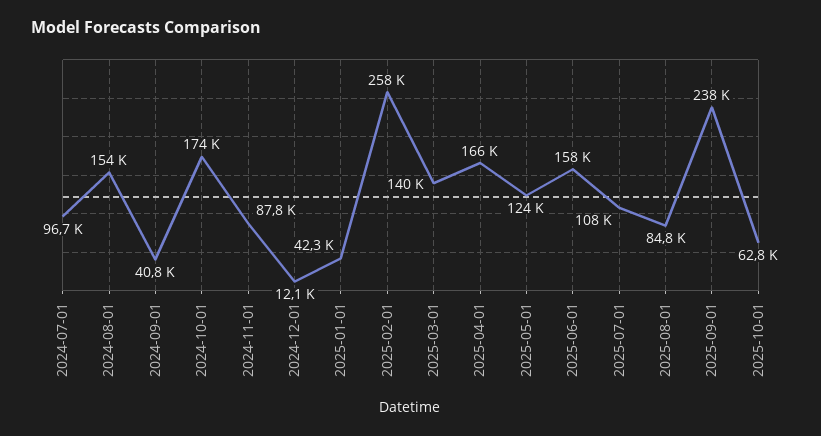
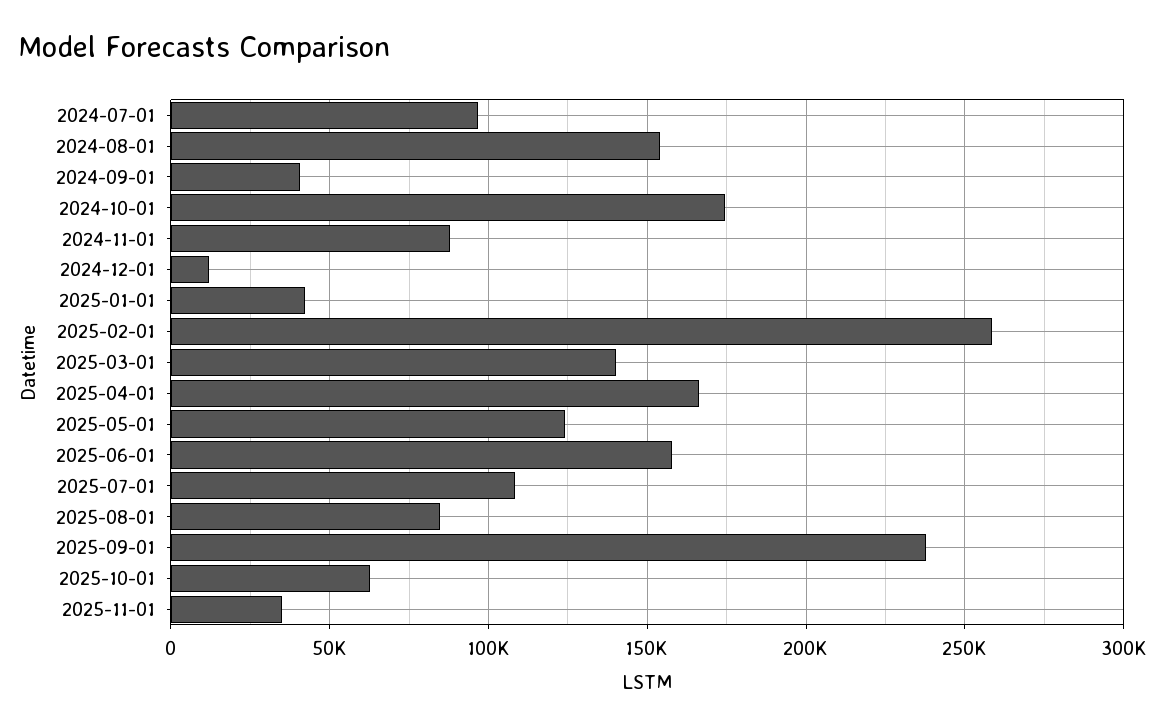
2025-11-01: none -> 35000

